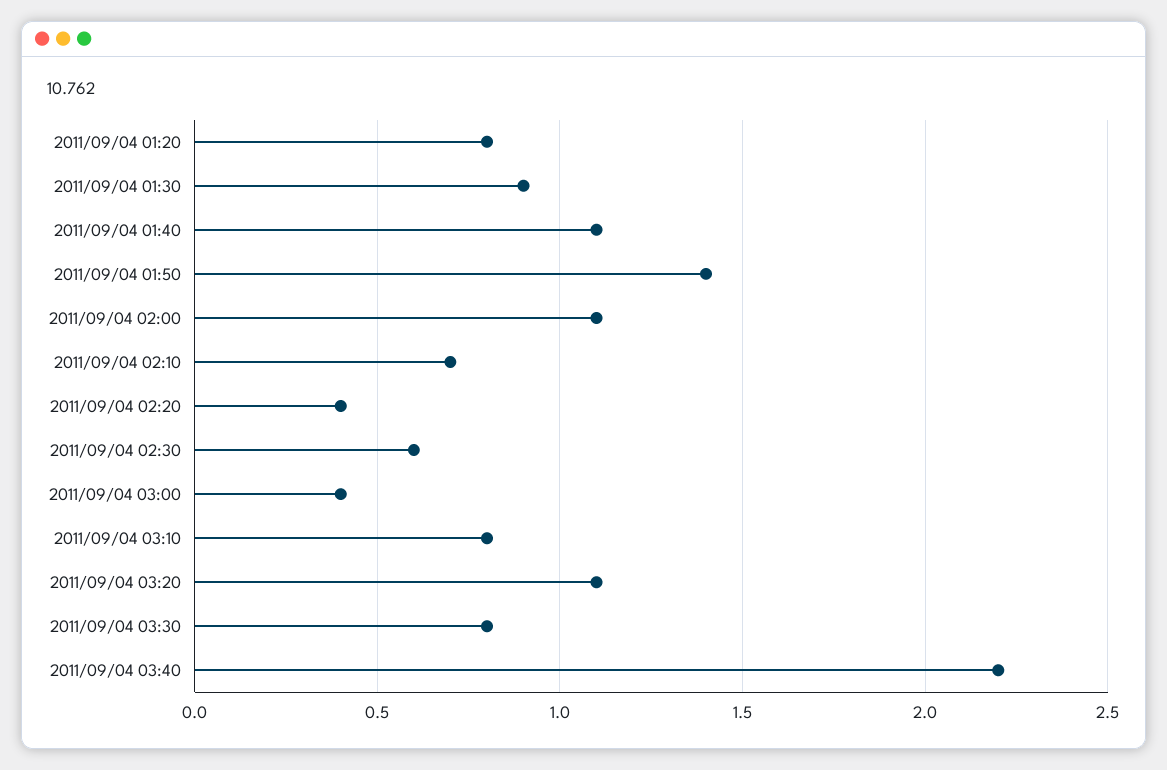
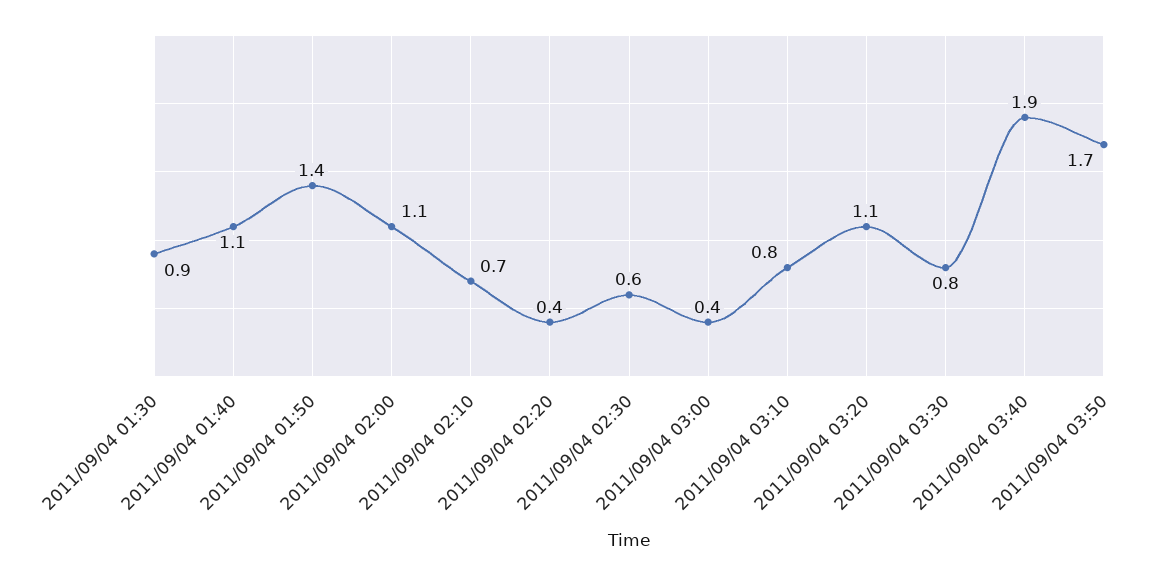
2011/09/04 01:20: 0.8 -> none
2011/09/04 03:40: 2.2 -> 1.9
2011/09/04 03:50: none -> 1.7

